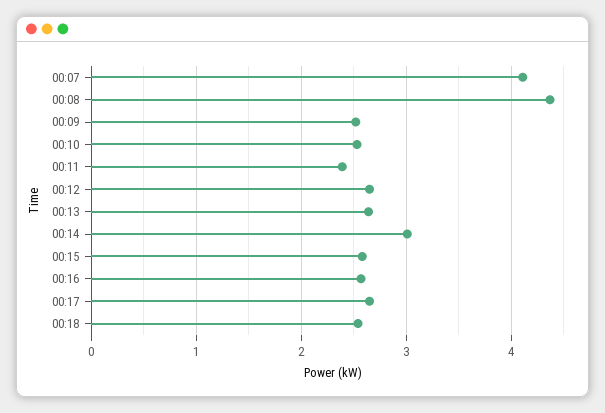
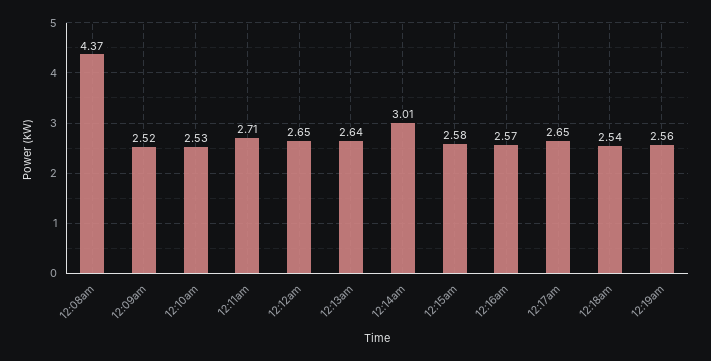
00:07: 4.1 -> none
00:11: 2.4 -> 2.71
12:19am: none -> 2.56

